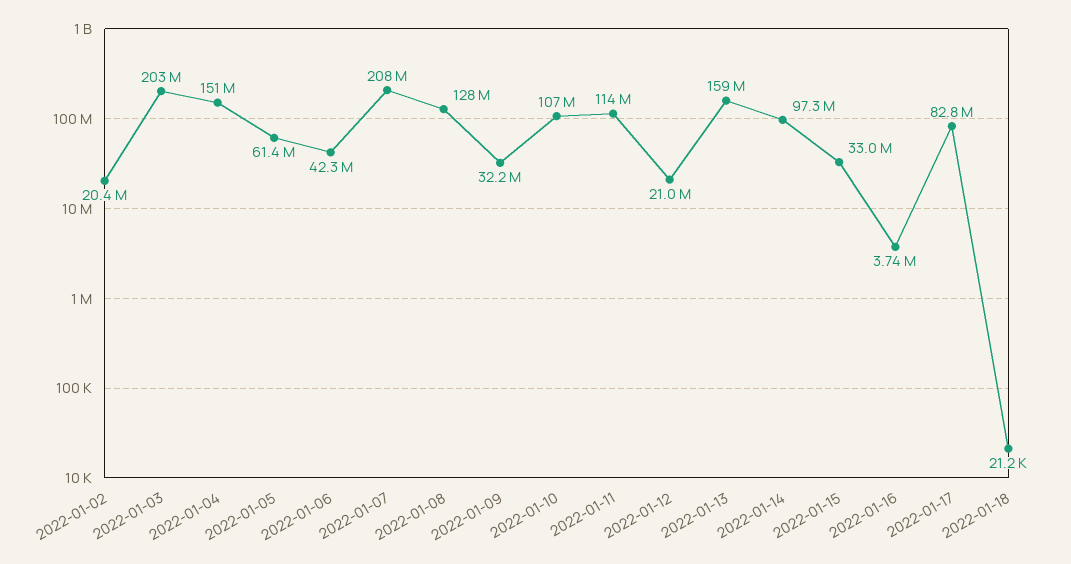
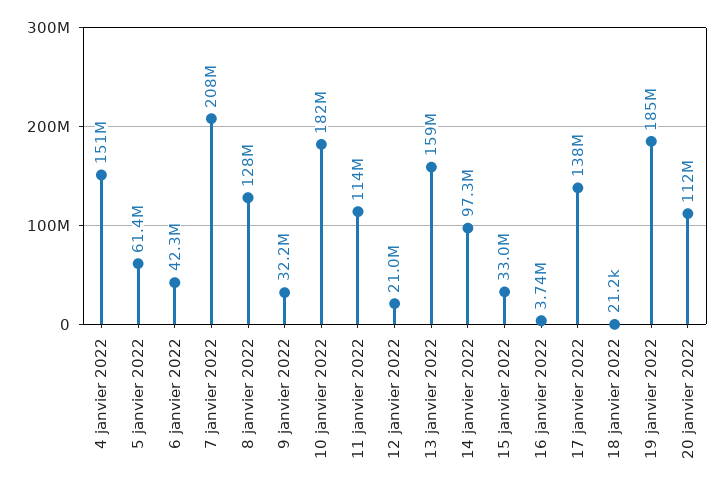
2022-01-02: 20400000 -> none
2022-01-03: 203000000 -> none
2022-01-10: 107000000 -> 182000000
2022-01-17: 82800000 -> 138000000
19 janvier 2022: none -> 185000000
20 janvier 2022: none -> 112000000

